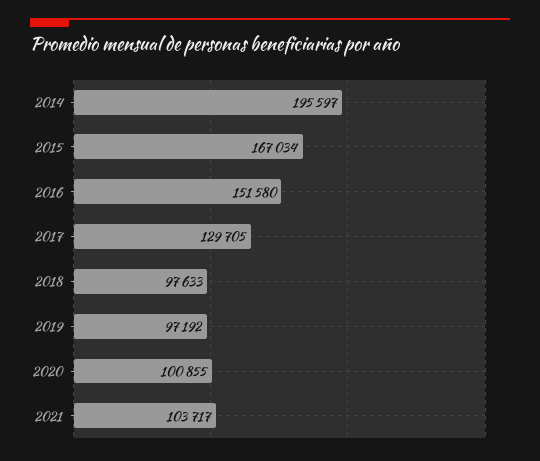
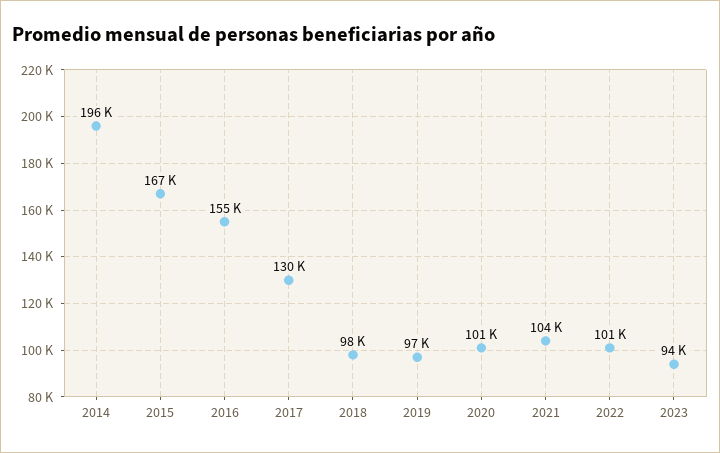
2016: 151580 -> 155000
2022: none -> 101000
2023: none -> 94000

